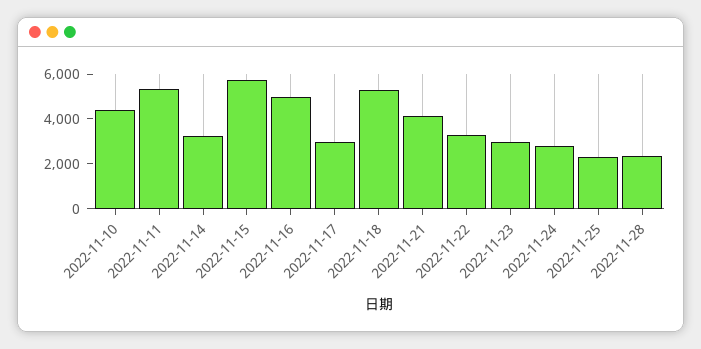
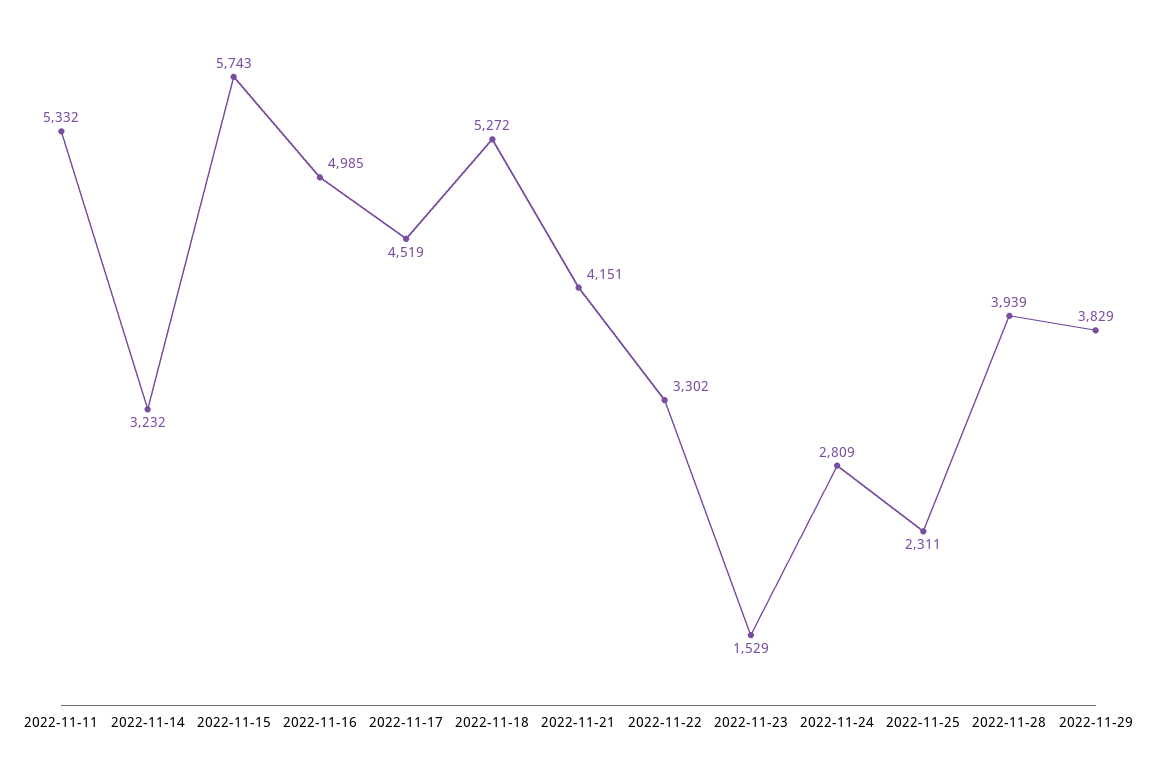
2022-11-10: 4500 -> none
2022-11-17: 3000 -> 4519
2022-11-23: 3000 -> 1529
2022-11-28: 2500 -> 3939
2022-11-29: none -> 3829

